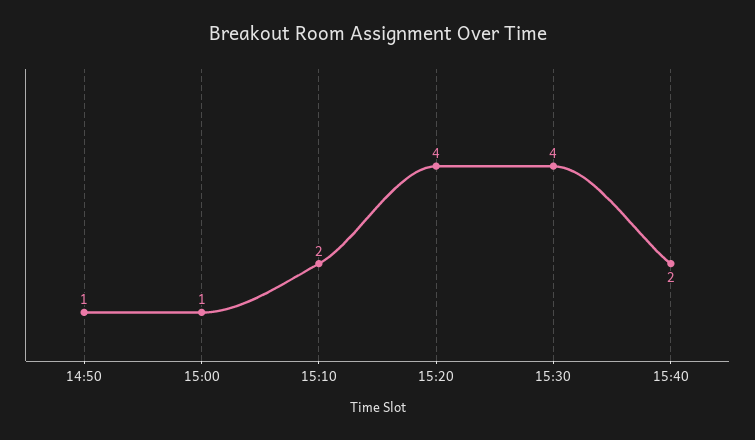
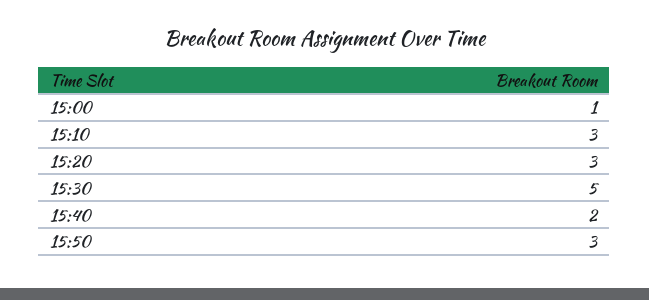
14:50: 1 -> none
15:10: 2 -> 3
15:20: 4 -> 3
15:30: 4 -> 5
15:50: none -> 3

